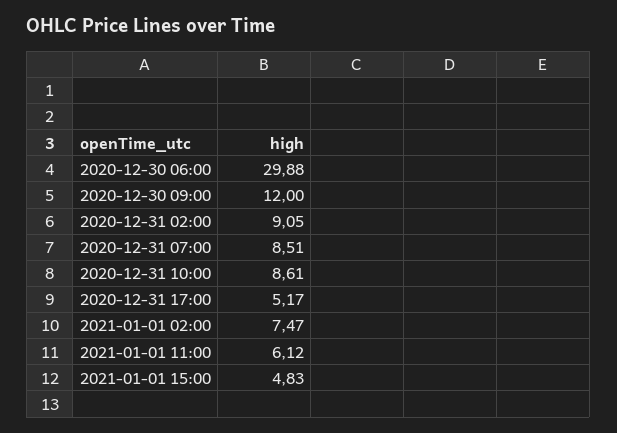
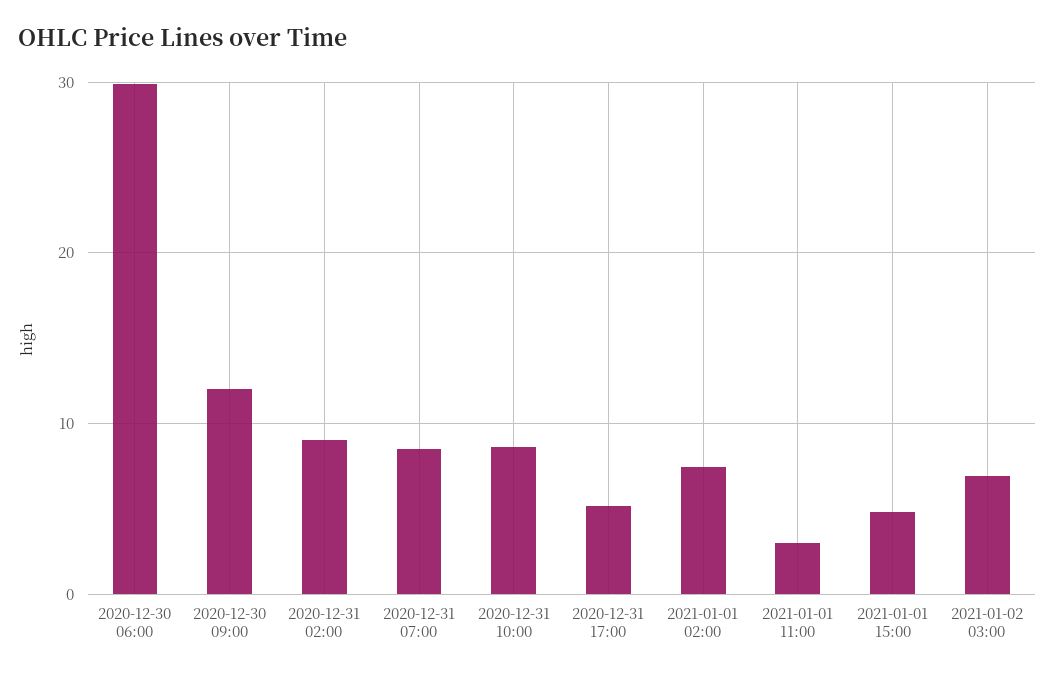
2021-01-01 11:00: 6.12 -> 3
2021-01-02 03:00: none -> 7

